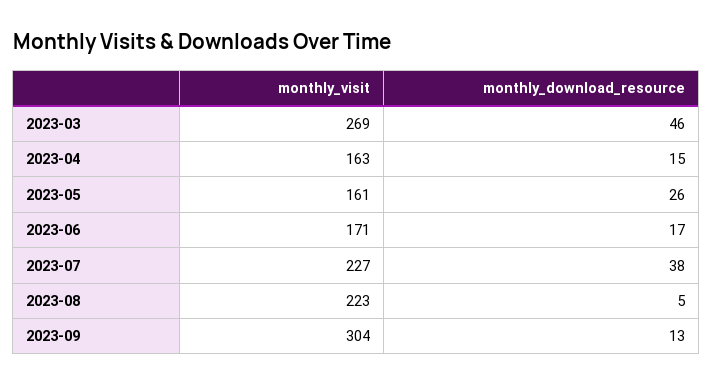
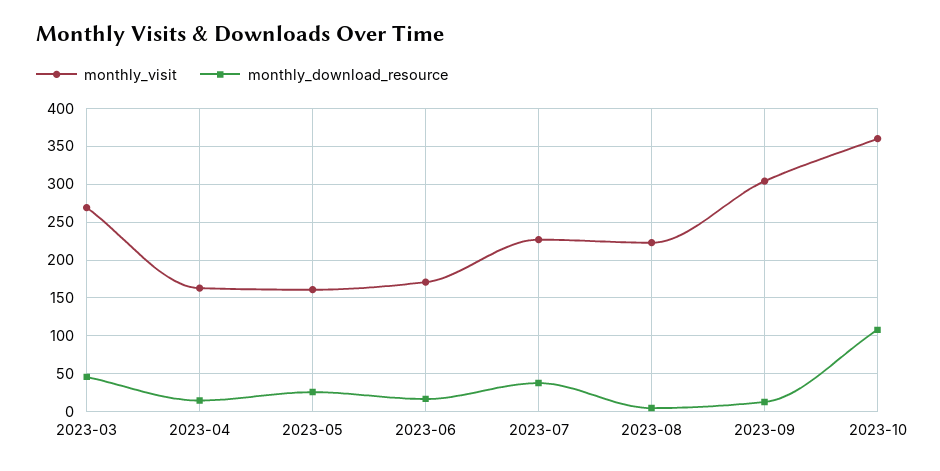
monthly_visit, 2023-10: none -> 360
monthly_download_resource, 2023-10: none -> 110

